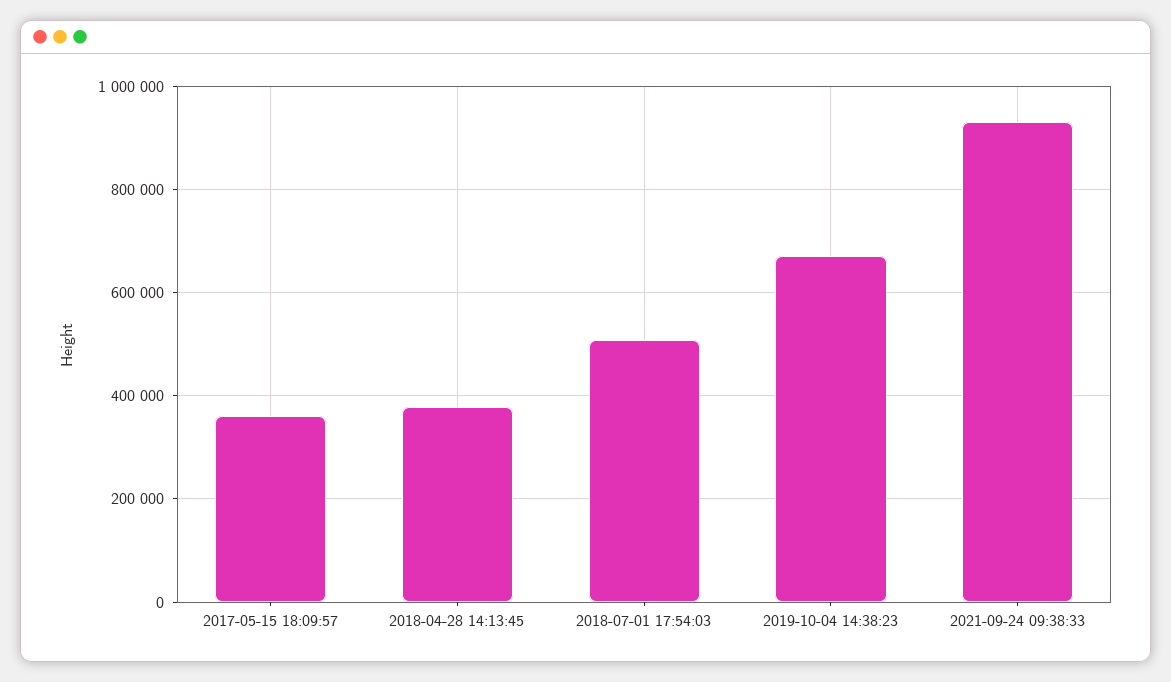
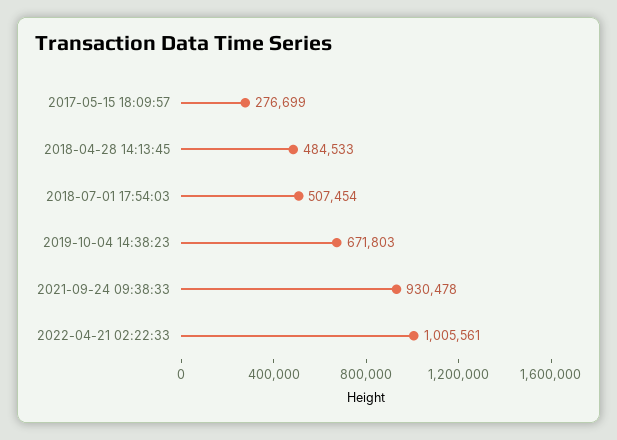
2017-05-15 18:09:57: 360000 -> 276699
2018-04-28 14:13:45: 380000 -> 484533
2022-04-21 02:22:33: none -> 1005561

